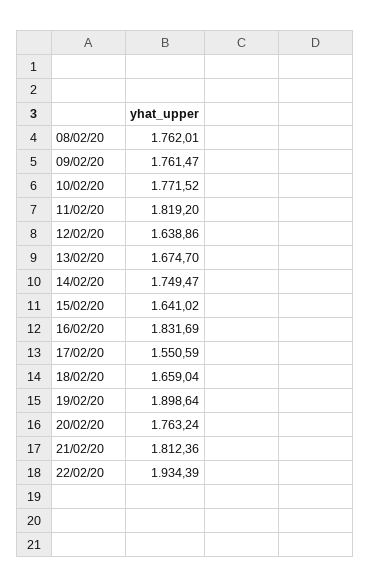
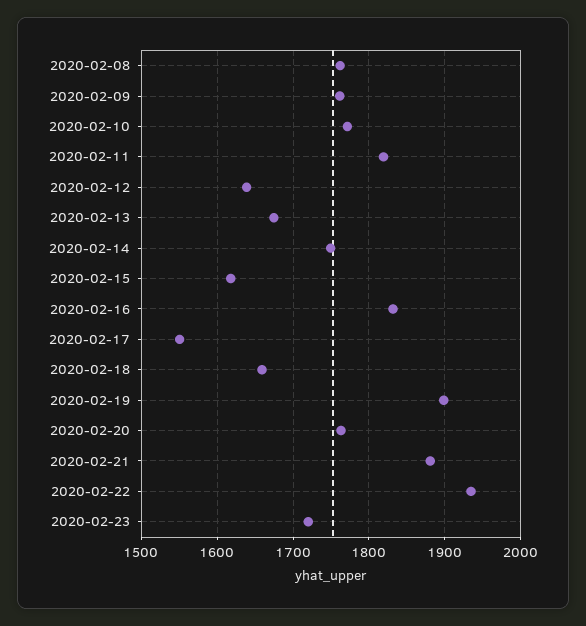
15/02/20: 1641.02 -> 1620
21/02/20: 1812.36 -> 1880
2020-02-23: none -> 1720

